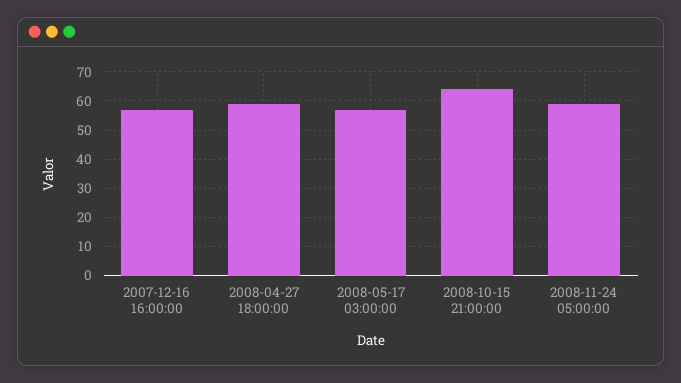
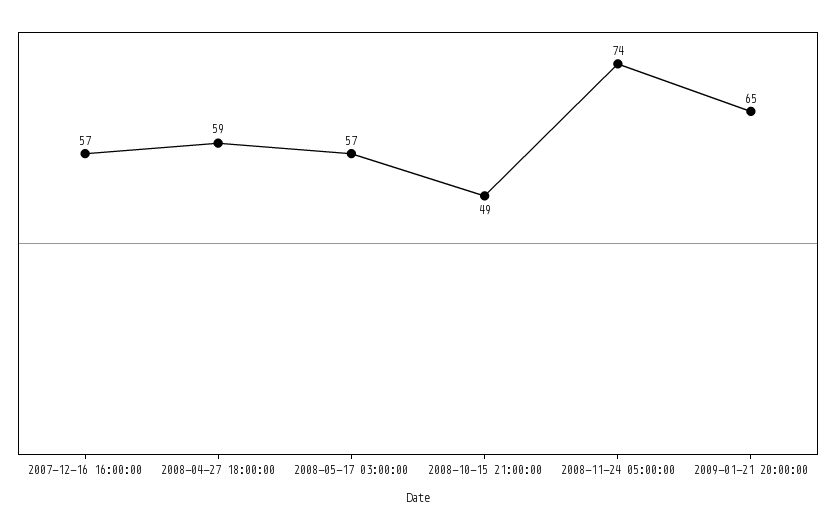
2008-10-15 21:00:00: 65 -> 49
2008-11-24 05:00:00: 60 -> 74
2009-01-21 20:00:00: none -> 65

